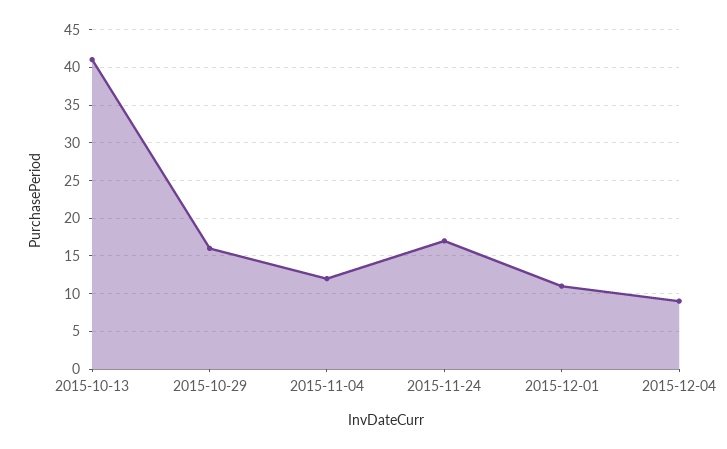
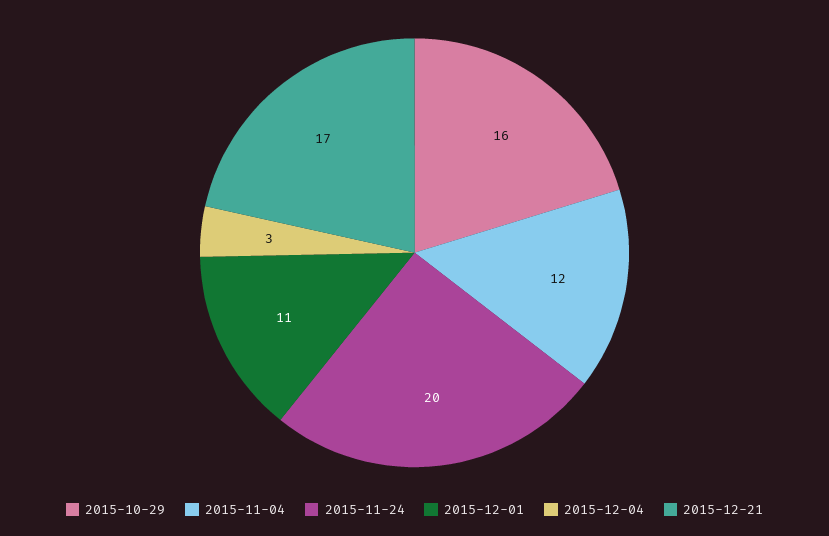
2015-10-13: 41 -> none
2015-11-24: 17 -> 20
2015-12-04: 9 -> 3
2015-12-21: none -> 17

